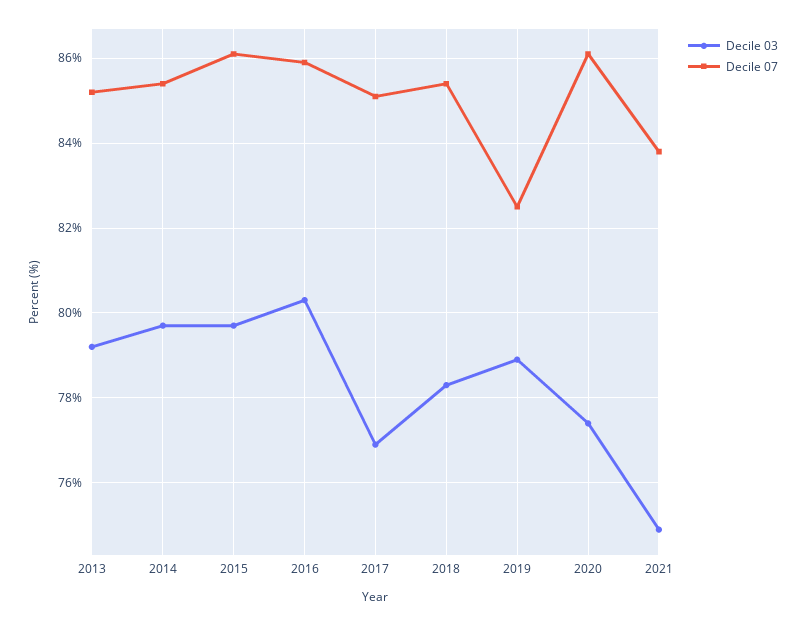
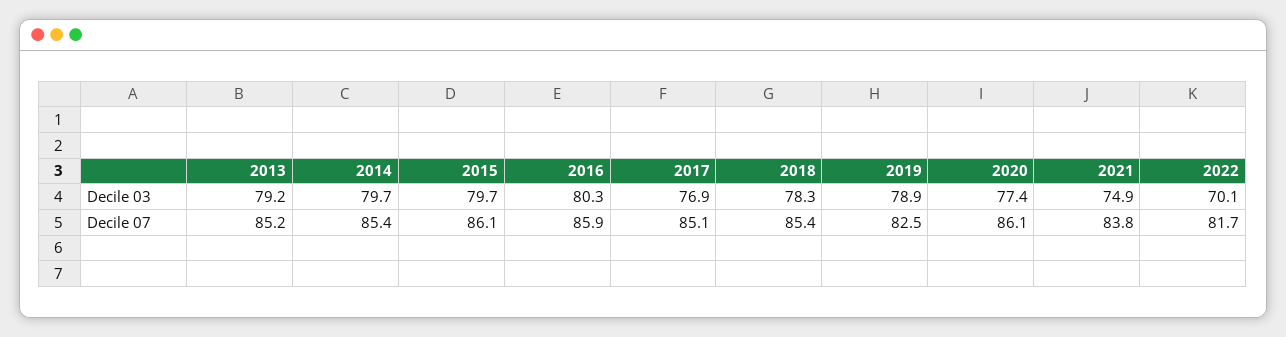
Decile 03, 2022: none -> 70.1
Decile 07, 2022: none -> 81.7

